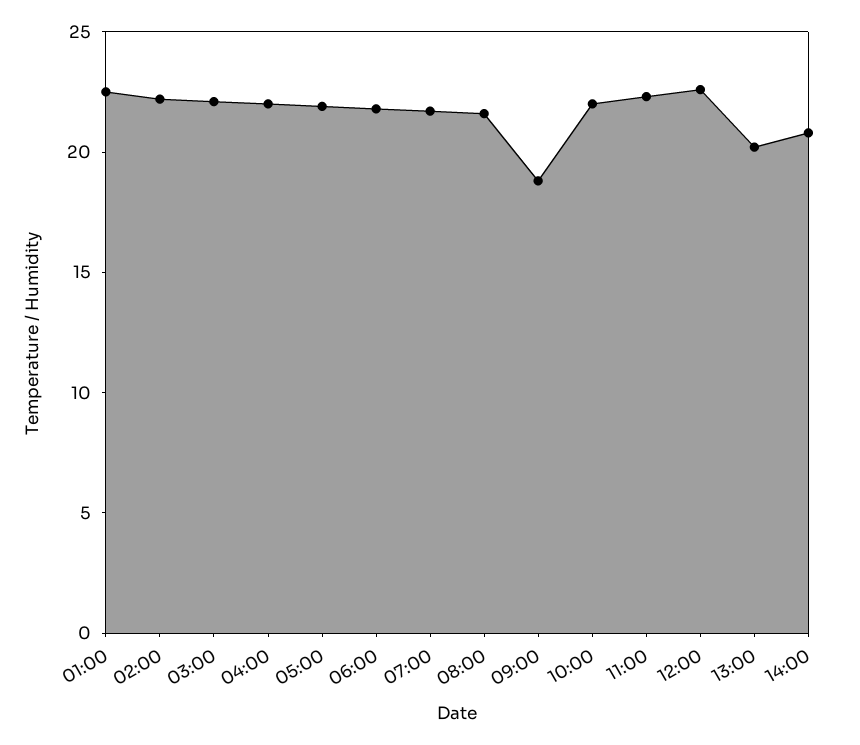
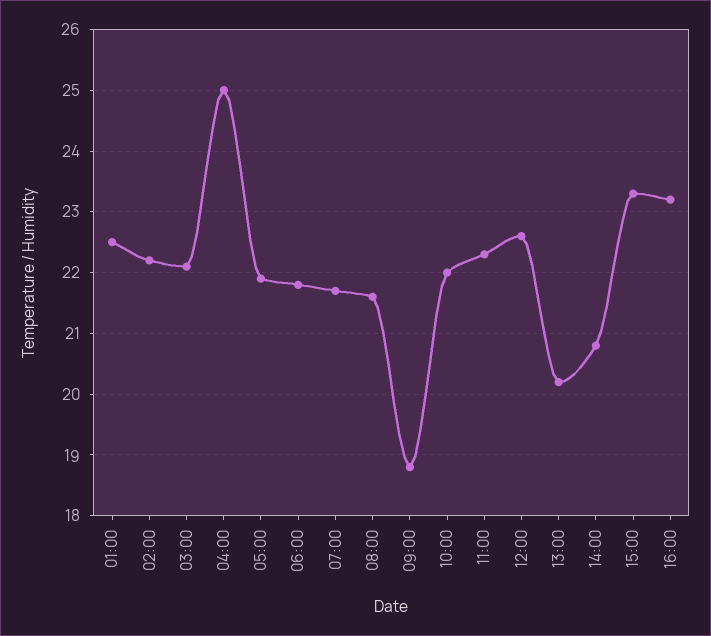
04:00: 22 -> 25
15:00: none -> 23.3
16:00: none -> 23.2

